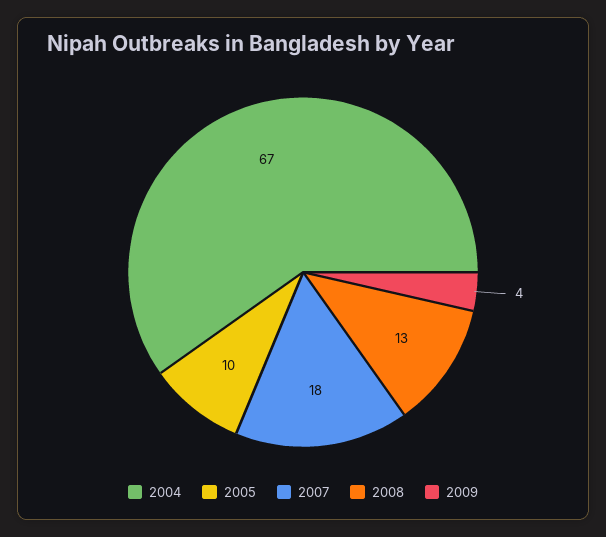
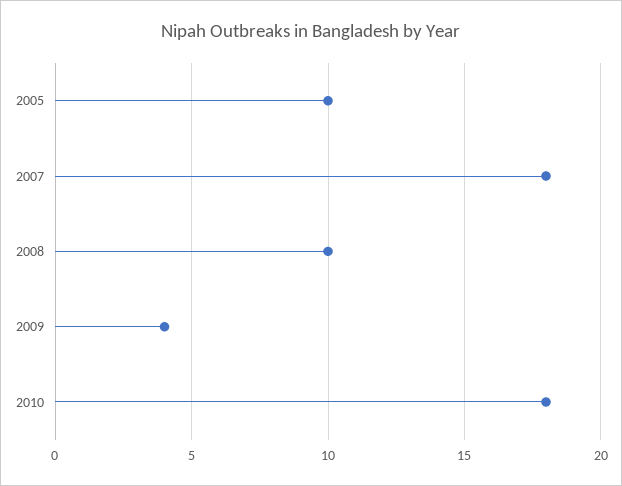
2004: 67 -> none
2008: 13 -> 10
2010: none -> 18

